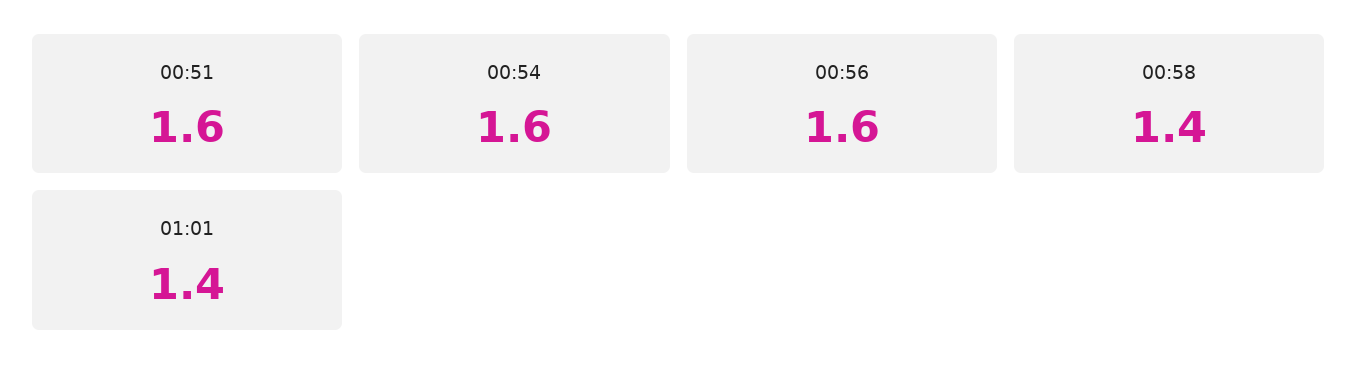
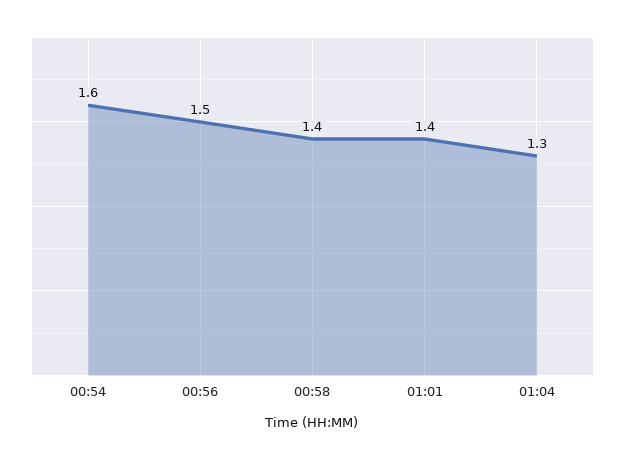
00:51: 1.6 -> none
00:56: 1.6 -> 1.5
01:04: none -> 1.3

